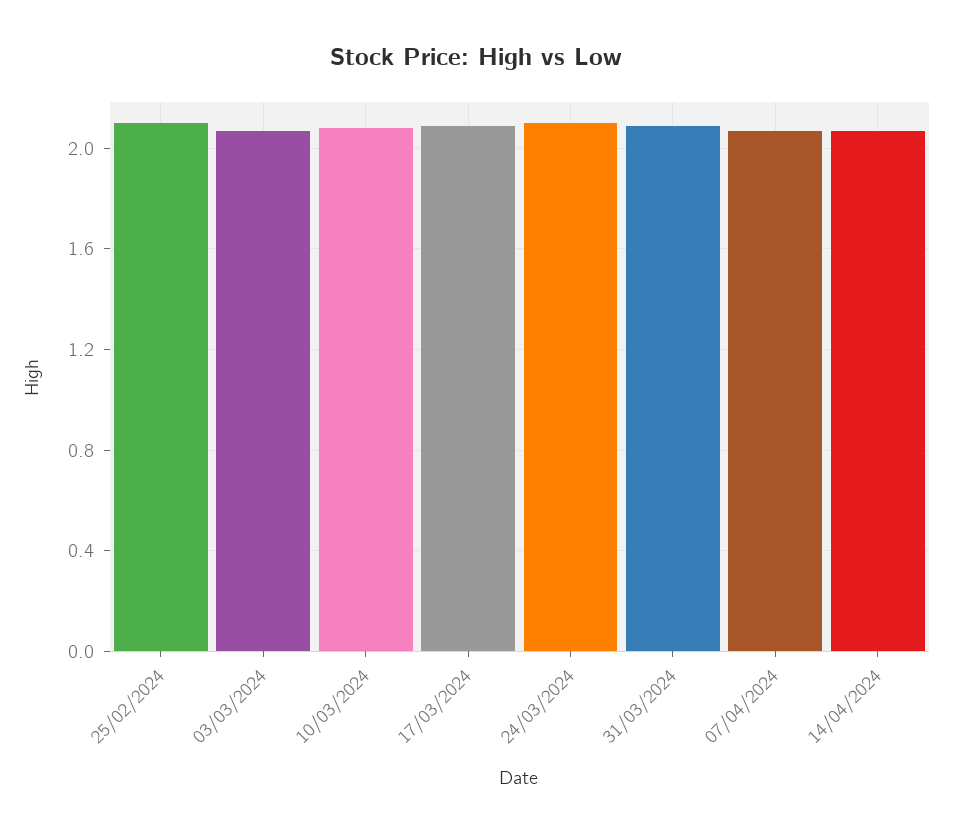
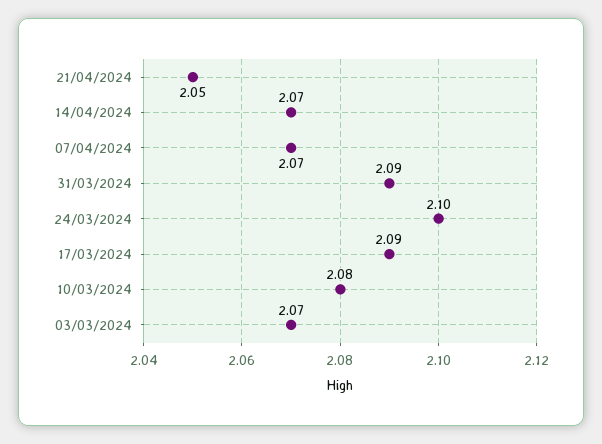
25/02/2024: 2.1 -> none
21/04/2024: none -> 2.05

